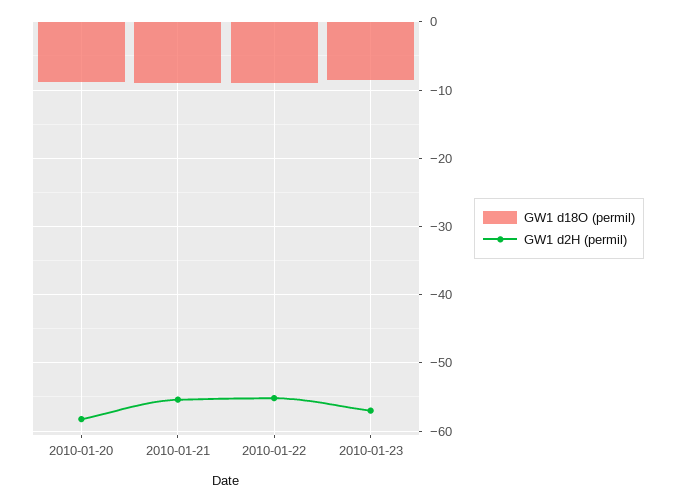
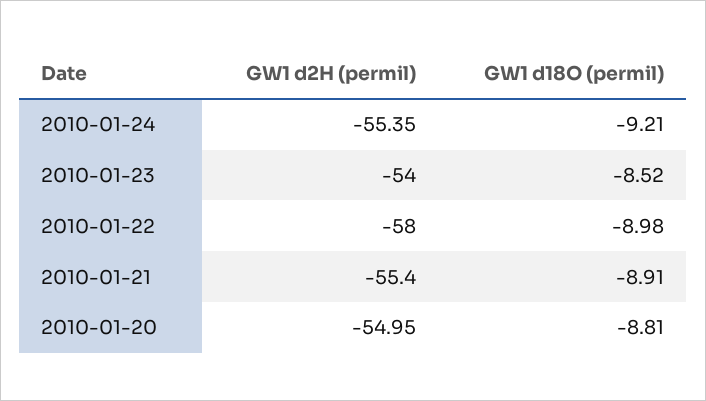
GW1 d2H (permil), 2010-01-20: -58 -> -54.95
GW1 d2H (permil), 2010-01-22: -55 -> -58
GW1 d2H (permil), 2010-01-23: -57 -> -54
GW1 d2H (permil), 2010-01-24: none -> -55.35
GW1 d18O (permil), 2010-01-24: none -> -9.21

